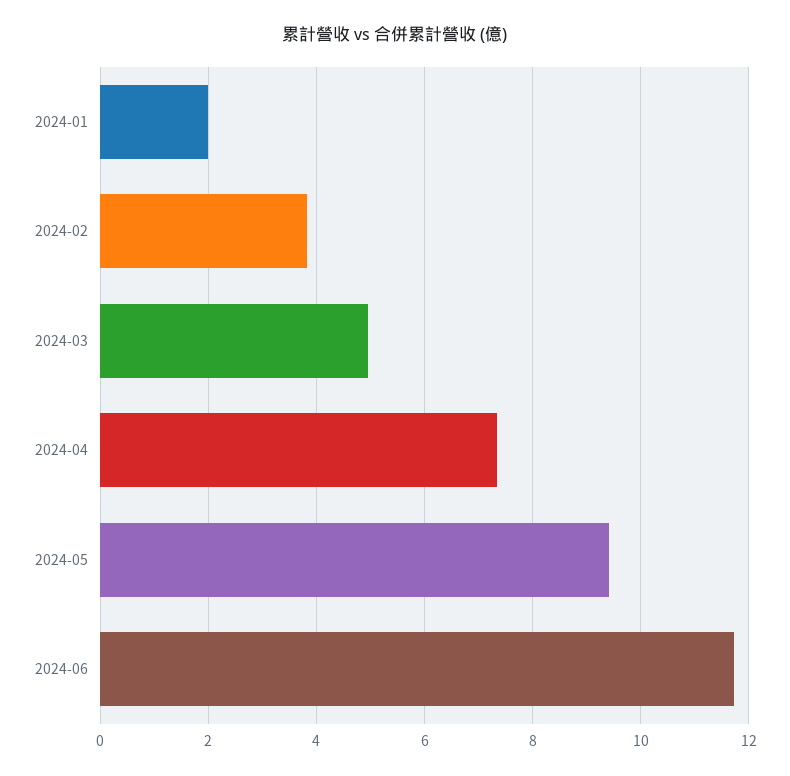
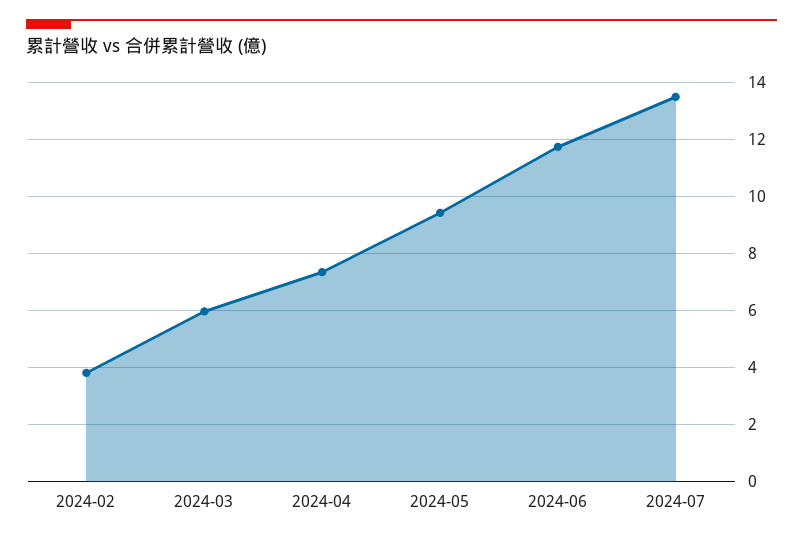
2024-01: 2 -> none
2024-03: 5 -> 6
2024-07: none -> 13.5

